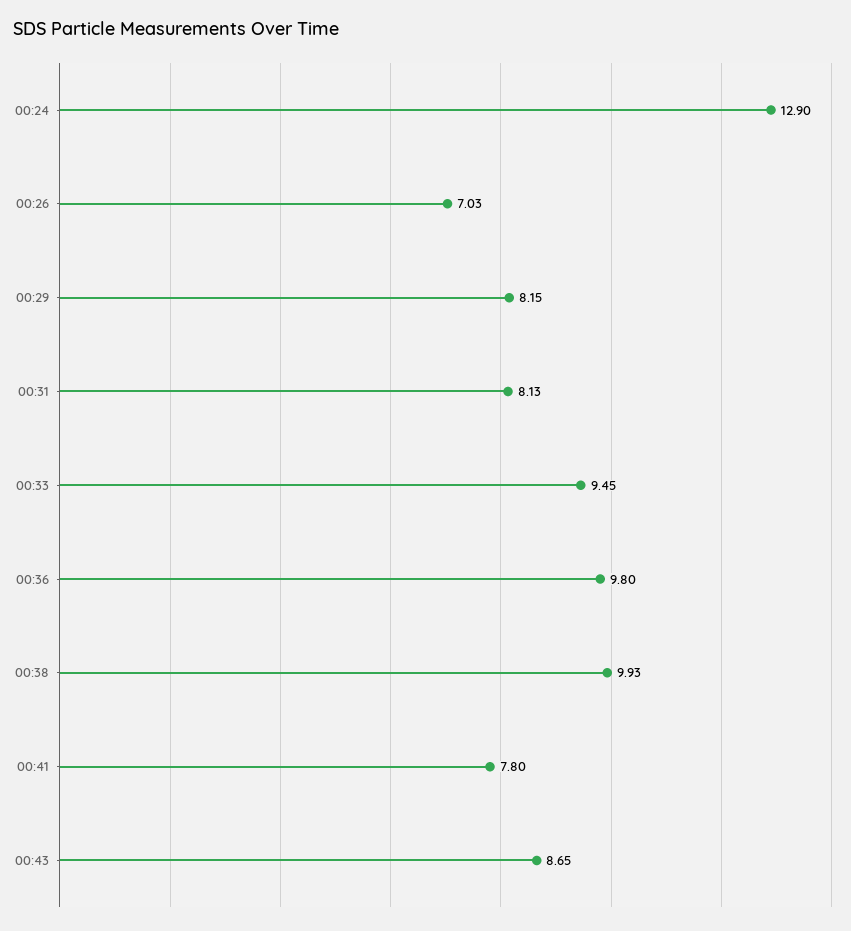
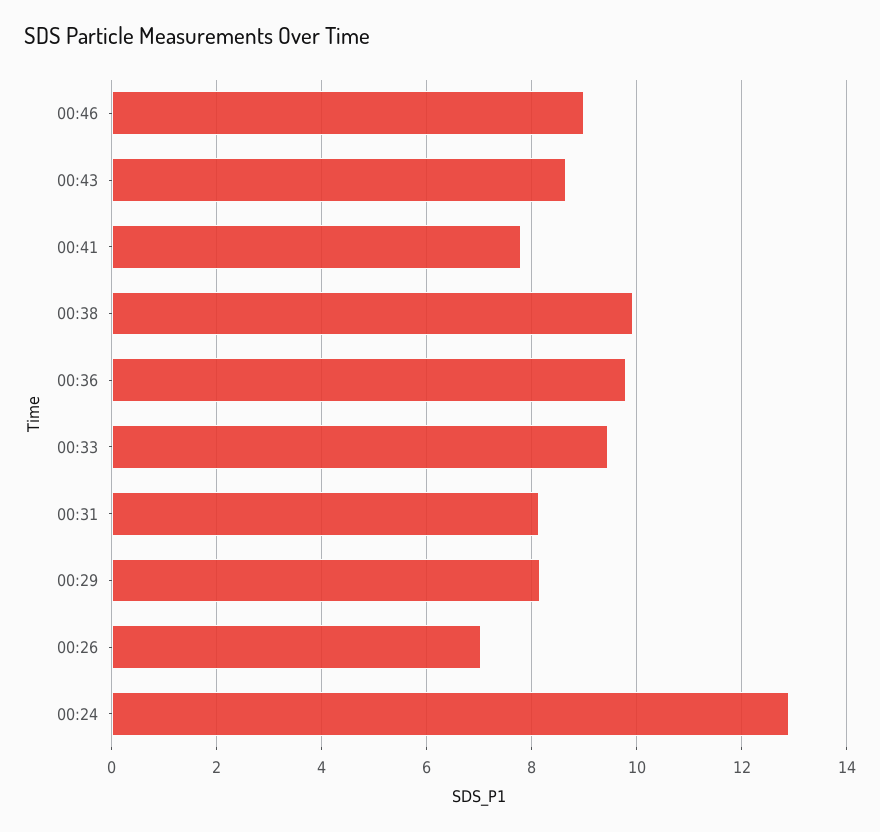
00:46: none -> 9

